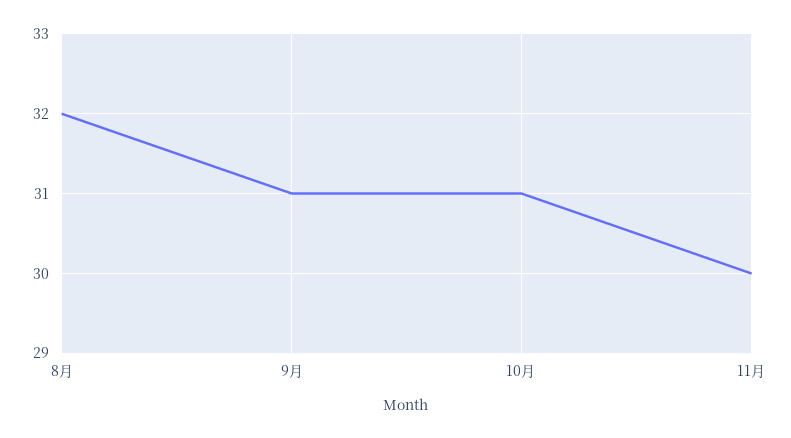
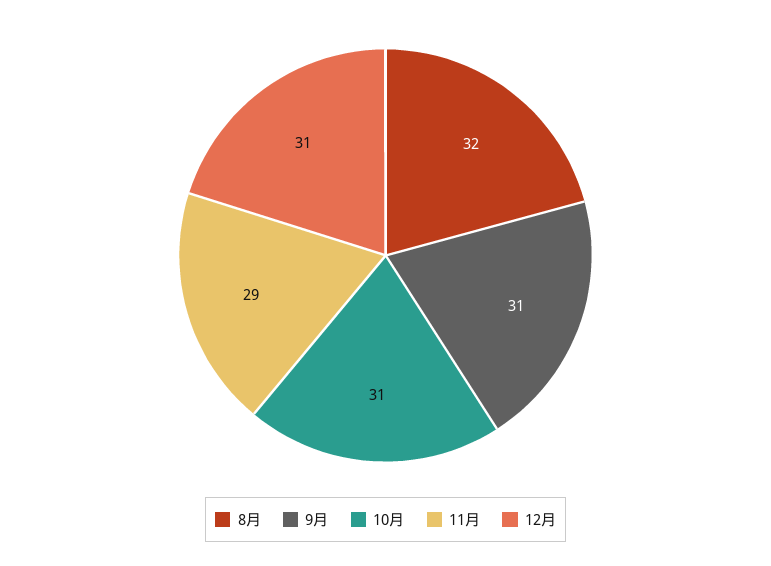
11月: 30 -> 29
12月: none -> 31

